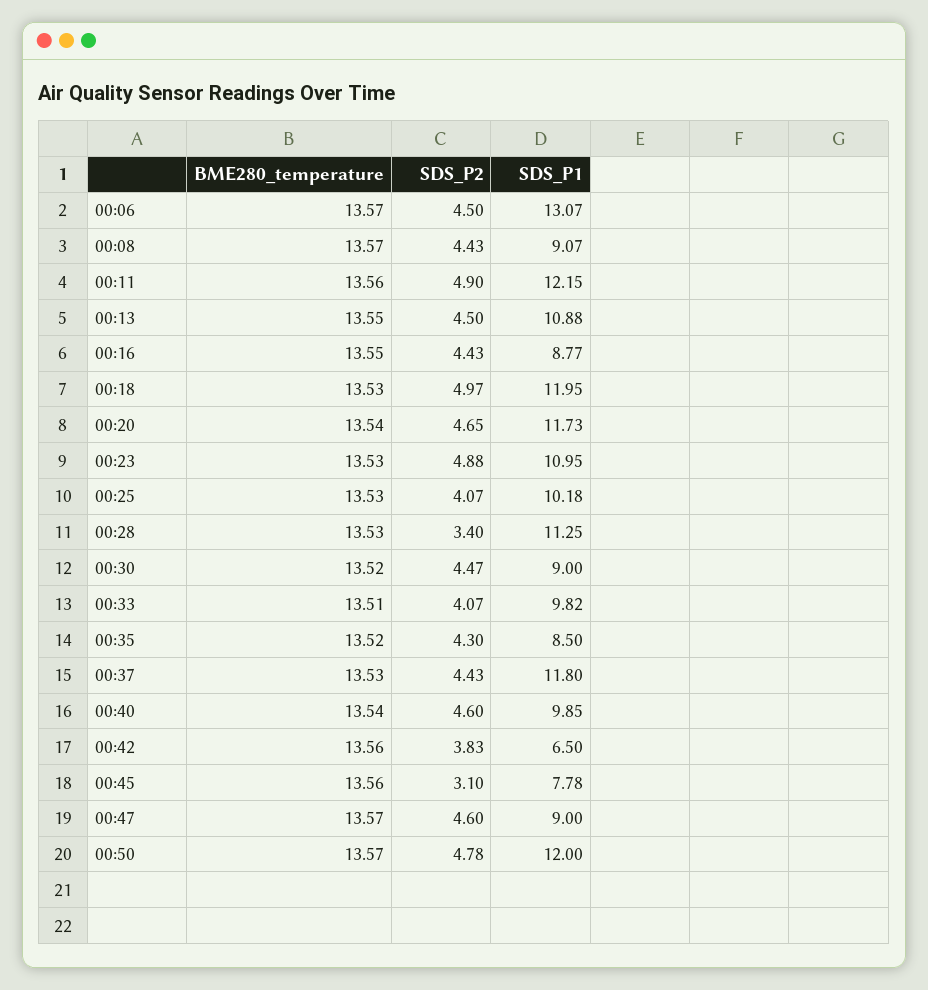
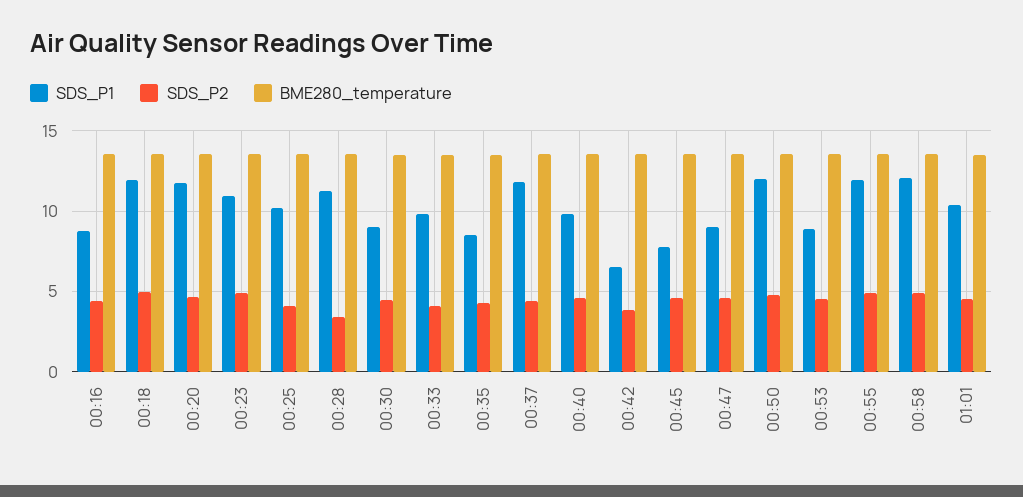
BME280_temperature, 00:06: 13.57 -> none
SDS_P2, 00:06: 4.5 -> none
SDS_P1, 00:06: 13.07 -> none
BME280_temperature, 00:08: 13.57 -> none
SDS_P2, 00:08: 4.43 -> none
SDS_P1, 00:08: 9.07 -> none
BME280_temperature, 00:11: 13.56 -> none
SDS_P2, 00:11: 4.9 -> none
SDS_P1, 00:11: 12.15 -> none
BME280_temperature, 00:13: 13.55 -> none
SDS_P2, 00:13: 4.5 -> none
SDS_P1, 00:13: 10.88 -> none
SDS_P2, 00:45: 3.1 -> 4.5
SDS_P1, 00:53: none -> 9
SDS_P2, 00:53: none -> 4.5
BME280_temperature, 00:53: none -> 13.5
SDS_P1, 00:55: none -> 12
SDS_P2, 00:55: none -> 5
BME280_temperature, 00:55: none -> 13.5
SDS_P1, 00:58: none -> 12
SDS_P2, 00:58: none -> 5
BME280_temperature, 00:58: none -> 13.5
SDS_P1, 01:01: none -> 10.5
SDS_P2, 01:01: none -> 4.5
BME280_temperature, 01:01: none -> 13.5

